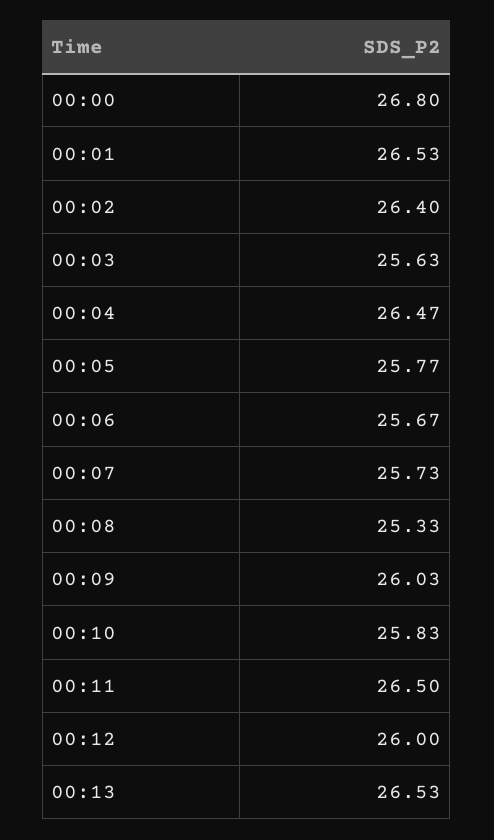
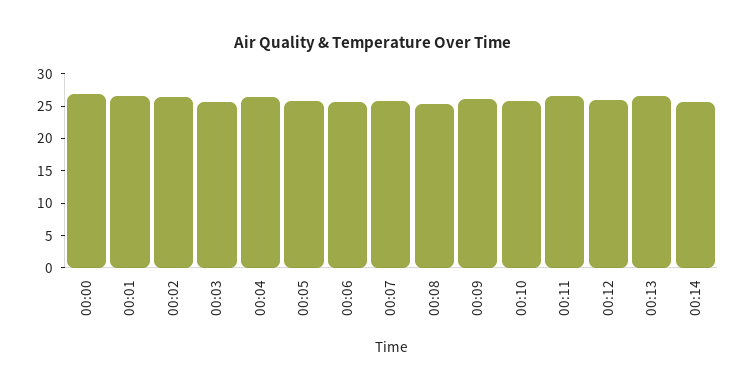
00:14: none -> 25

